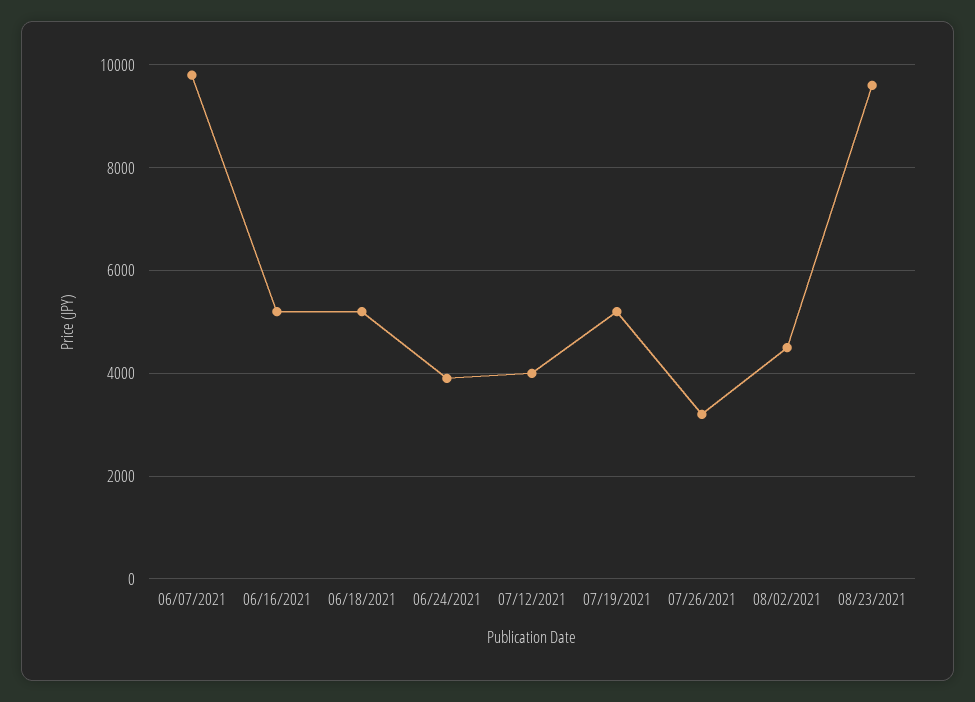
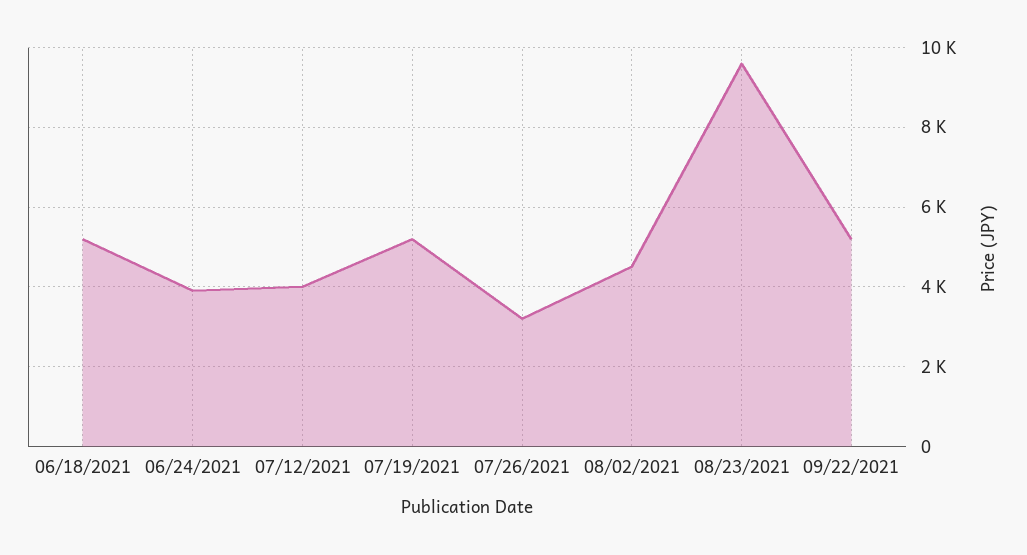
06/07/2021: 9800 -> none
06/16/2021: 5200 -> none
09/22/2021: none -> 5200

